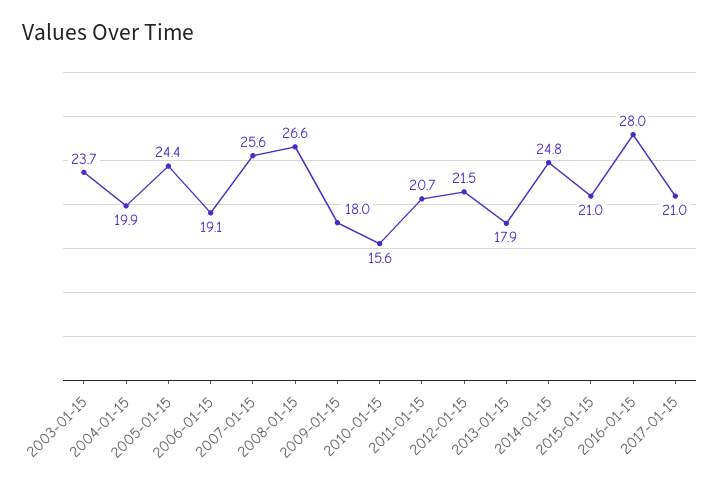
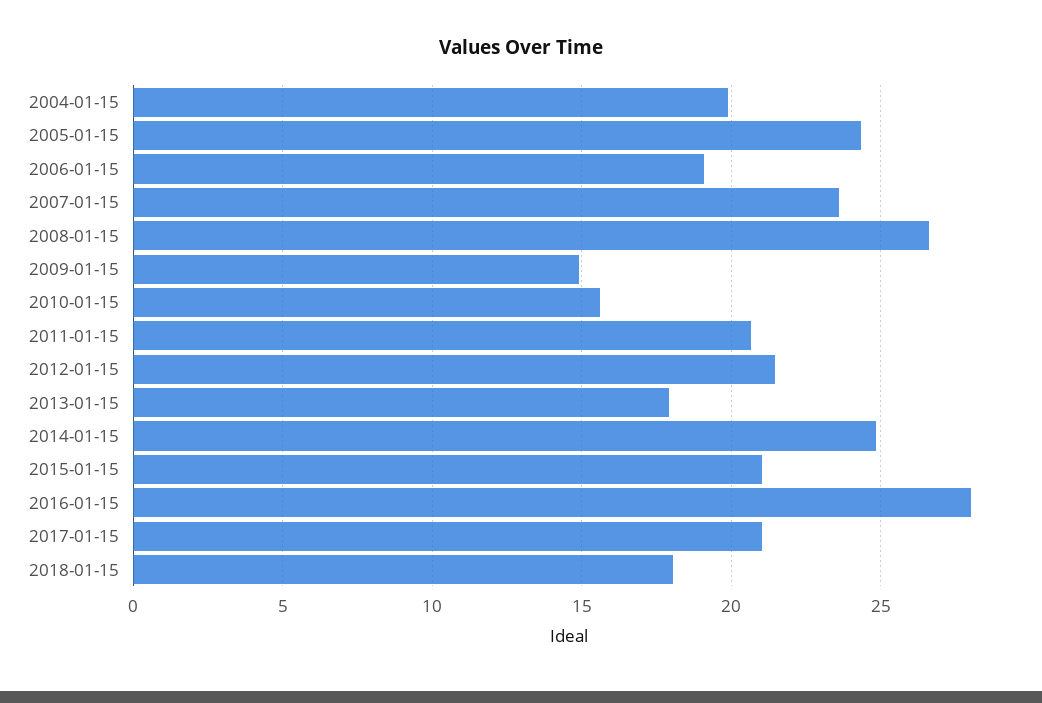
2003-01-15: 23.7 -> none
2007-01-15: 25.6 -> 23.5
2009-01-15: 18 -> 15
2018-01-15: none -> 18

